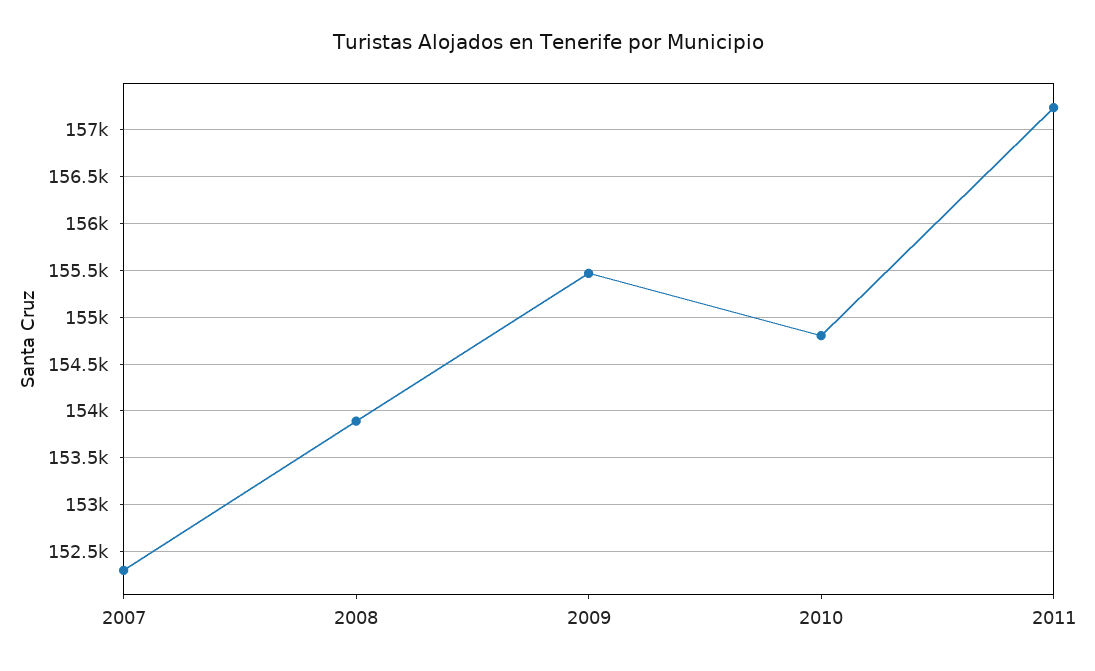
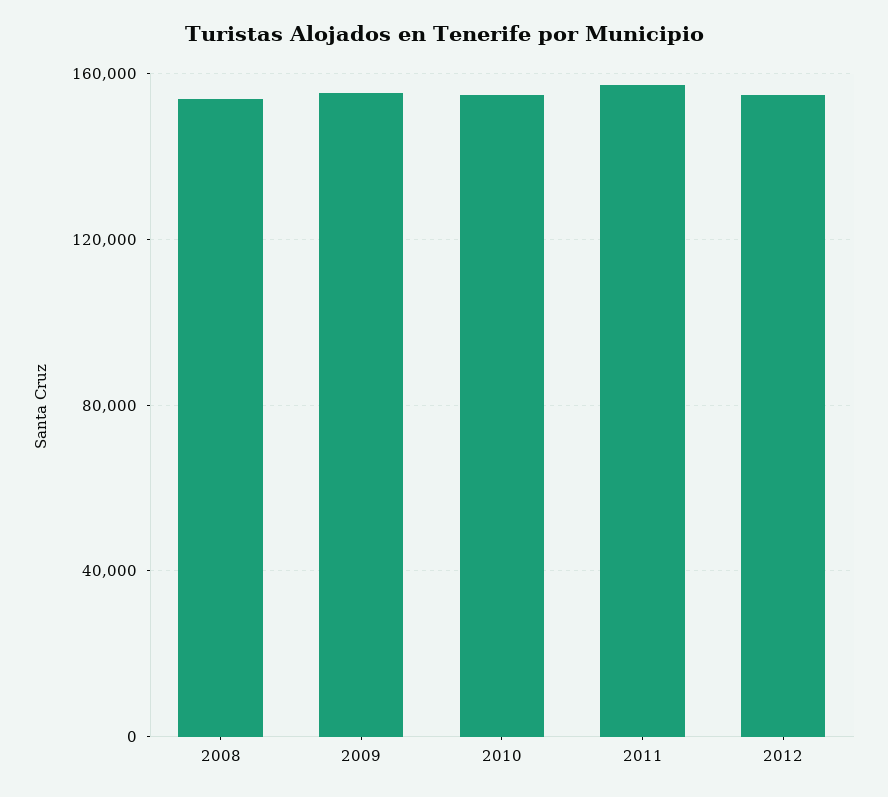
2007: 152300 -> none
2012: none -> 155000

